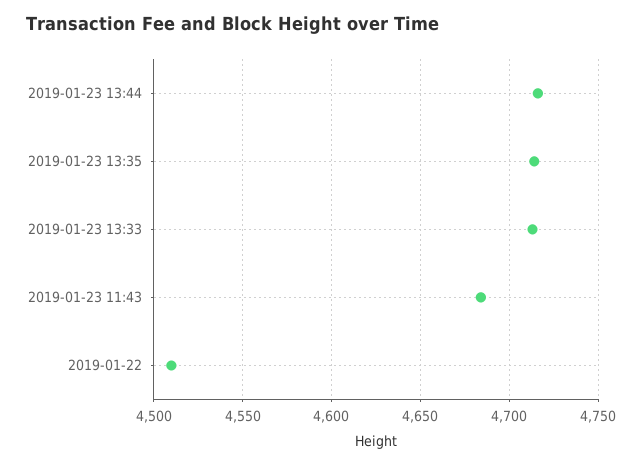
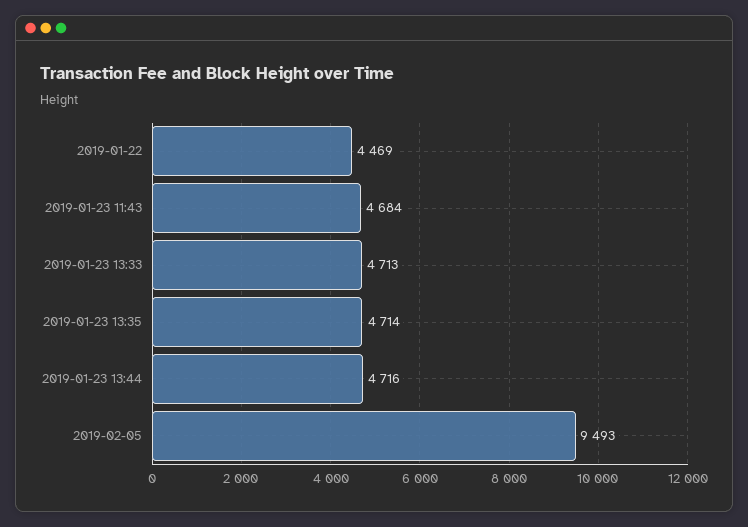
2019-01-22: 4510 -> 4469
2019-02-05: none -> 9493

